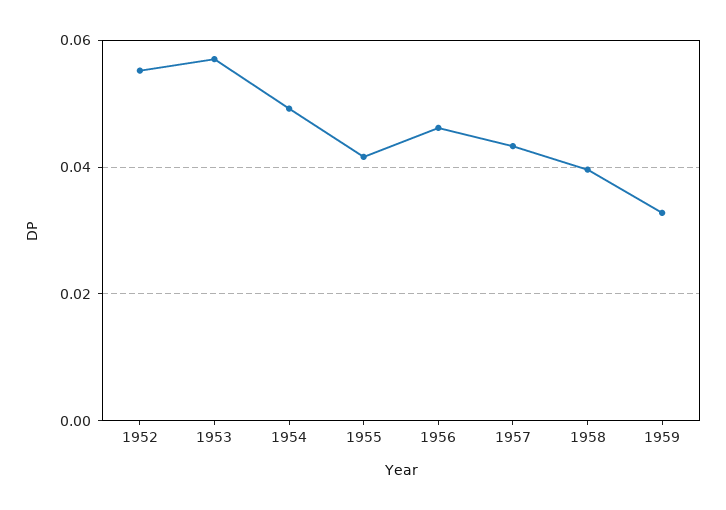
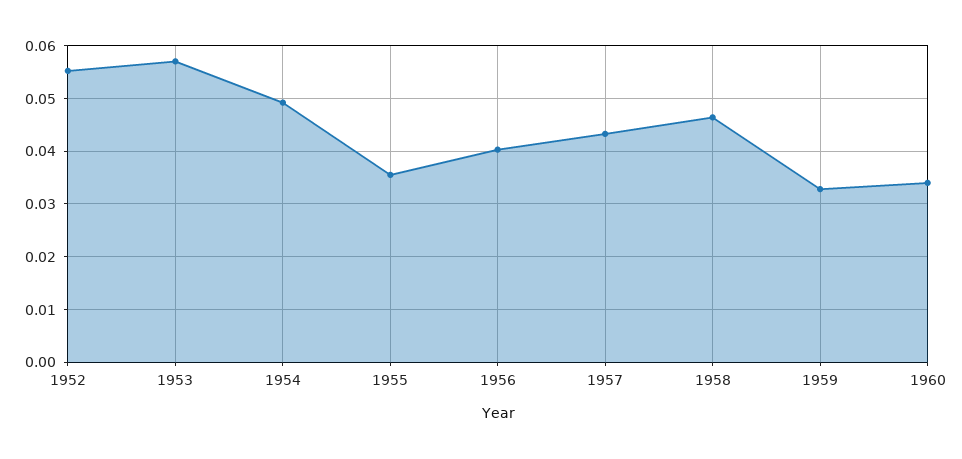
1955: 0.042 -> 0.036
1956: 0.046 -> 0.04
1958: 0.04 -> 0.046
1960: none -> 0.034

